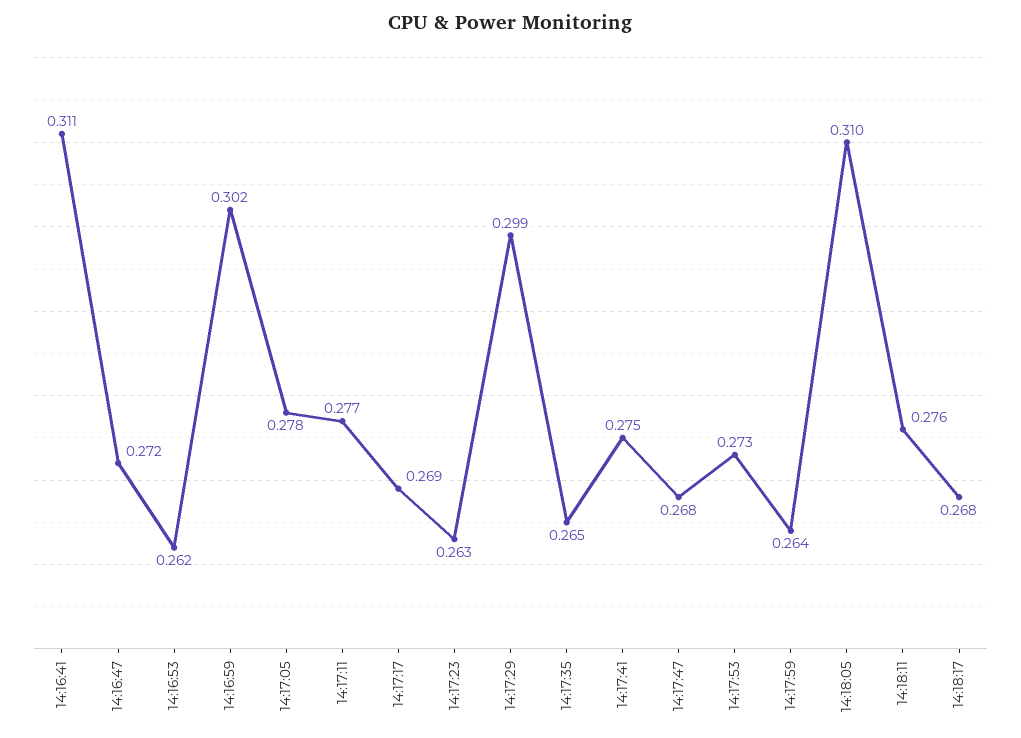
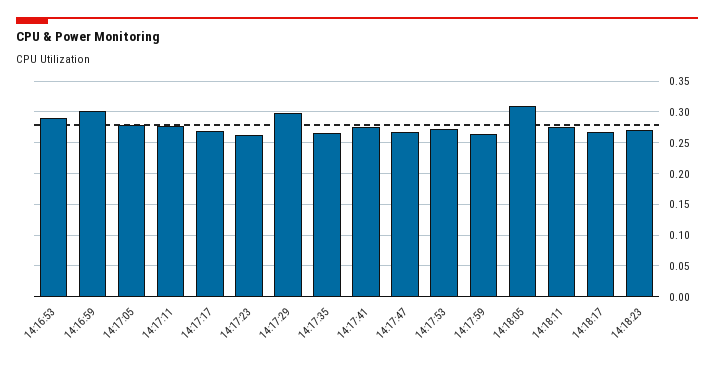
14:16:41: 0.311 -> none
14:16:47: 0.272 -> none
14:16:53: 0.262 -> 0.29
14:18:23: none -> 0.27

